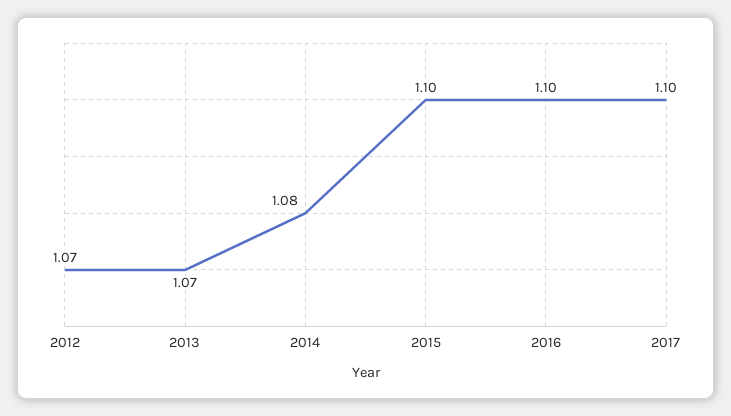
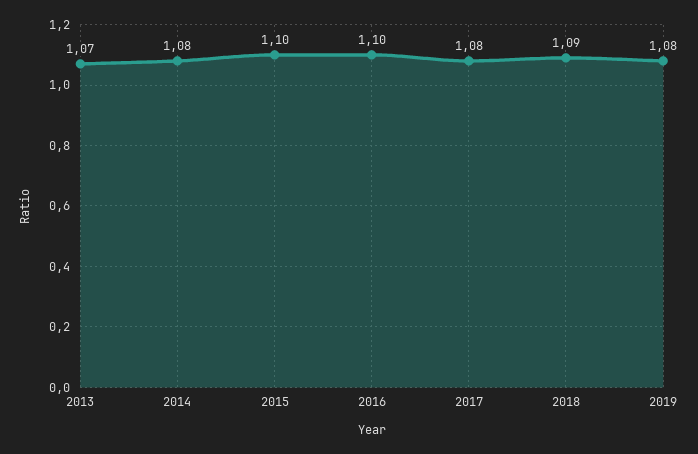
2012: 1.07 -> none
2017: 1.1 -> 1.08
2018: none -> 1.09
2019: none -> 1.08

